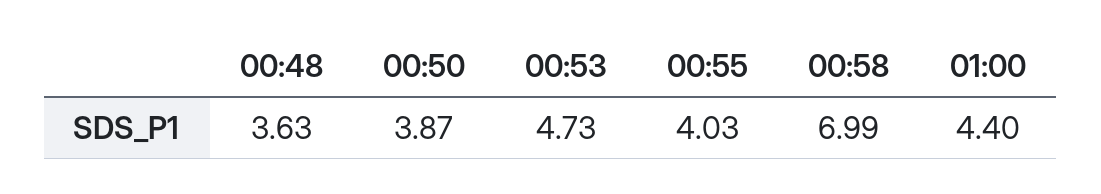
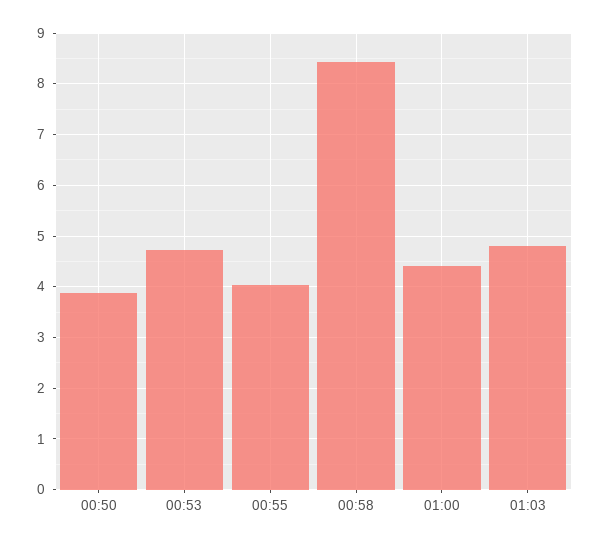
00:48: 3.63 -> none
00:58: 6.99 -> 8.4
01:03: none -> 4.8

